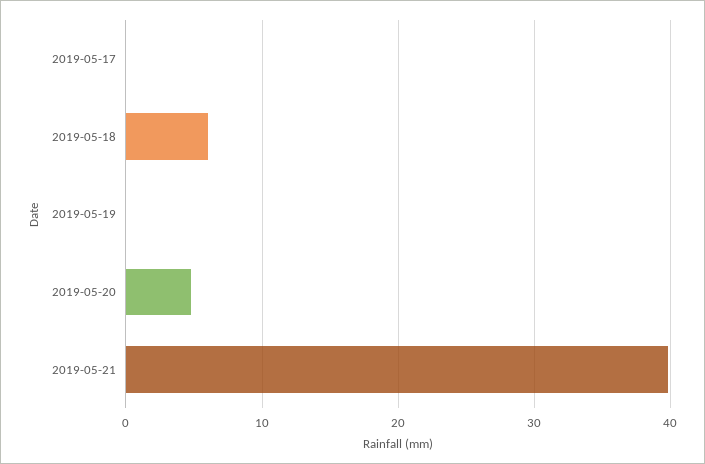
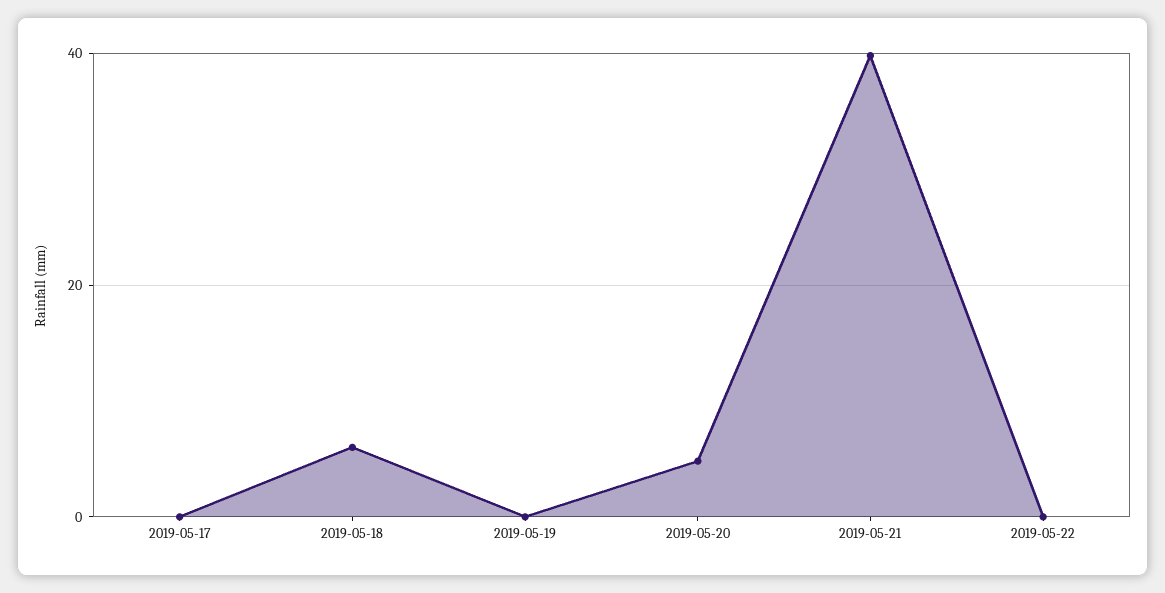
2019-05-22: none -> 0

